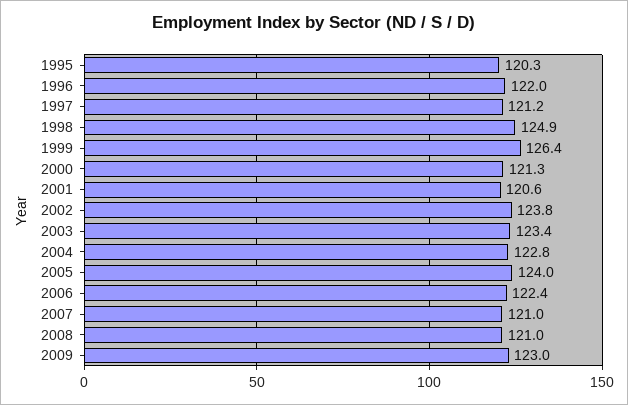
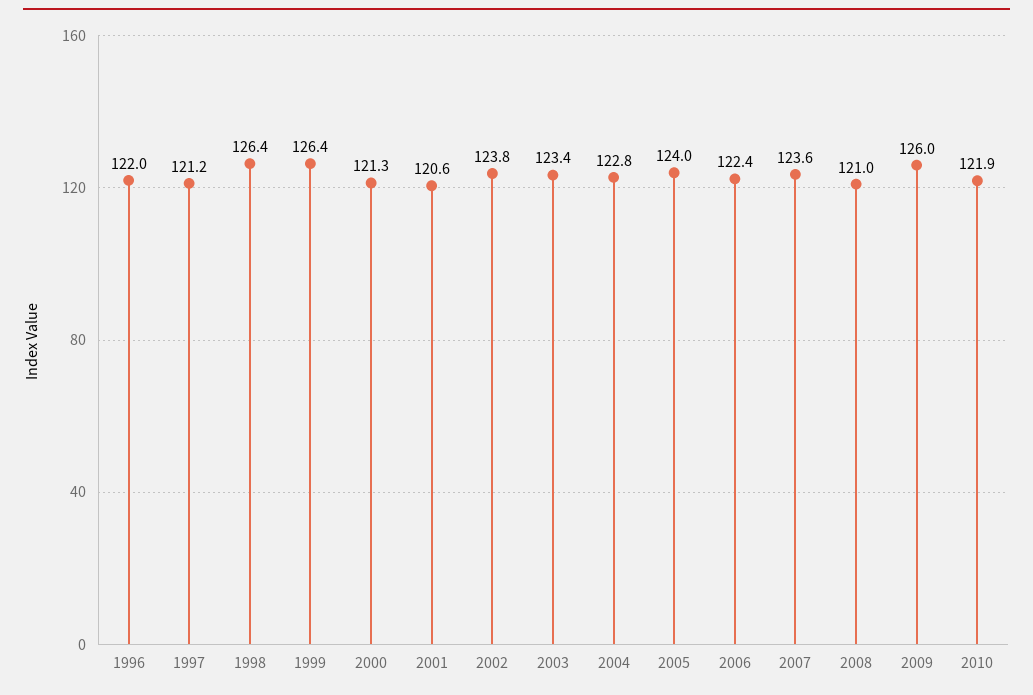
1995: 120.3 -> none
1998: 124.9 -> 126.4
2007: 121 -> 123.6
2009: 123 -> 126
2010: none -> 121.9

